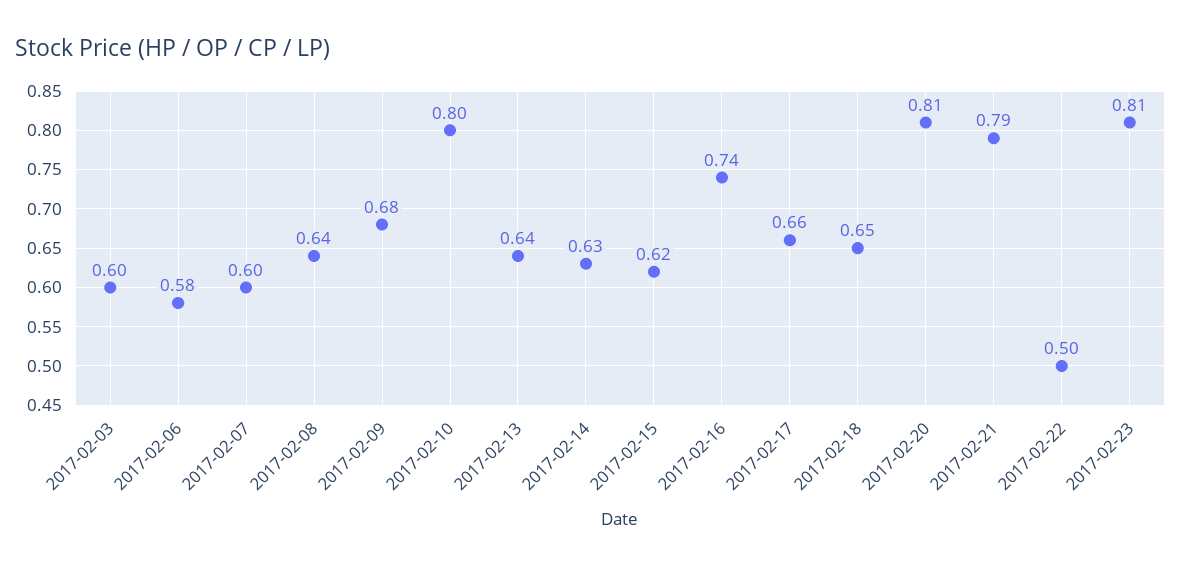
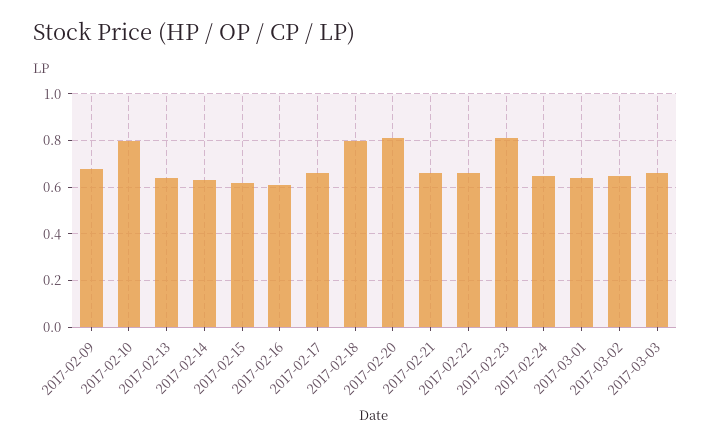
2017-02-03: 0.6 -> none
2017-02-06: 0.58 -> none
2017-02-07: 0.6 -> none
2017-02-08: 0.64 -> none
2017-02-16: 0.74 -> 0.6
2017-02-18: 0.65 -> 0.8
2017-02-21: 0.79 -> 0.65
2017-02-22: 0.5 -> 0.65
2017-02-24: none -> 0.65
2017-03-01: none -> 0.65
2017-03-02: none -> 0.65
2017-03-03: none -> 0.65

